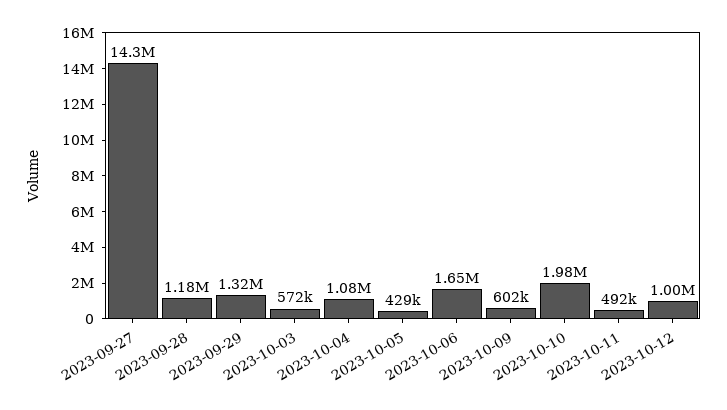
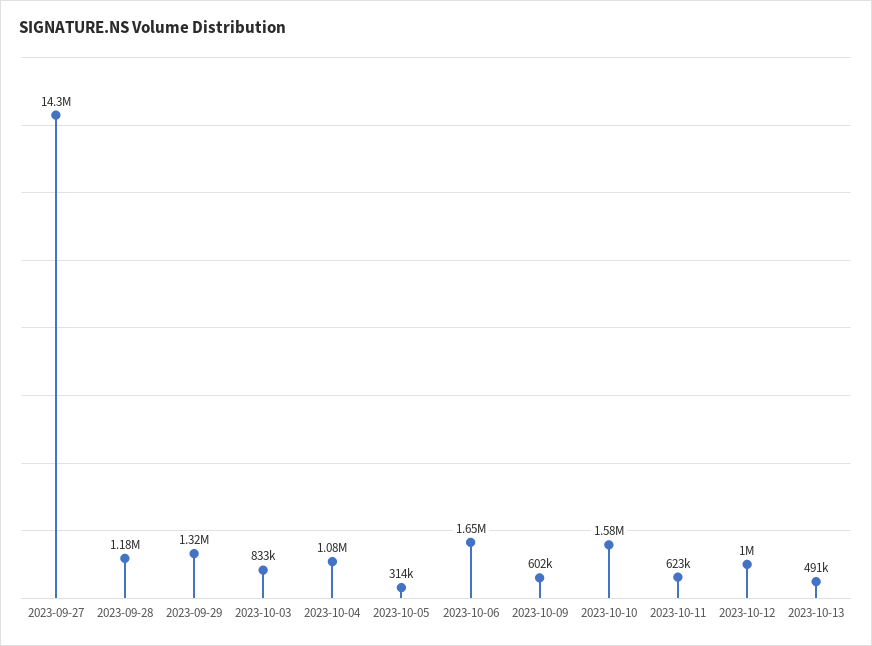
2023-10-03: 572000 -> 833000
2023-10-05: 429000 -> 314000
2023-10-10: 1980000 -> 1580000
2023-10-11: 492000 -> 623000
2023-10-13: none -> 491000

